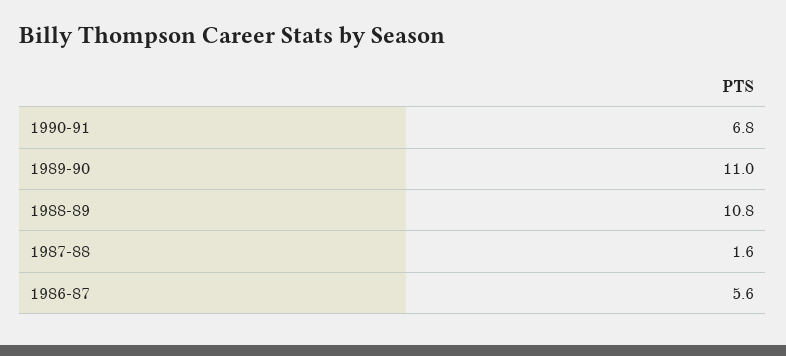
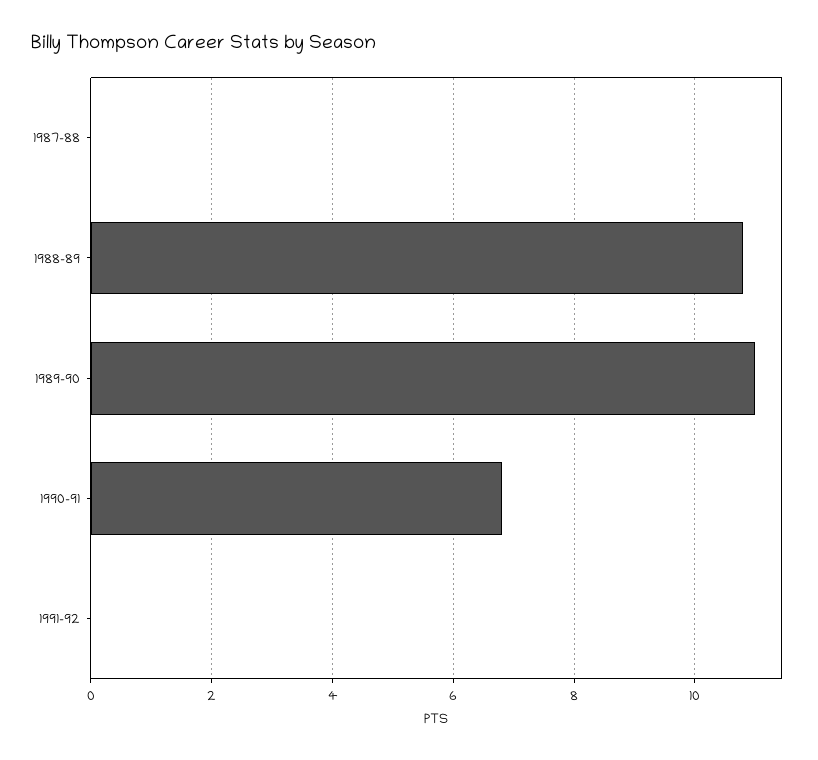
1987-88: 1.6 -> 0
1986-87: 5.6 -> none
1991-92: none -> 0

